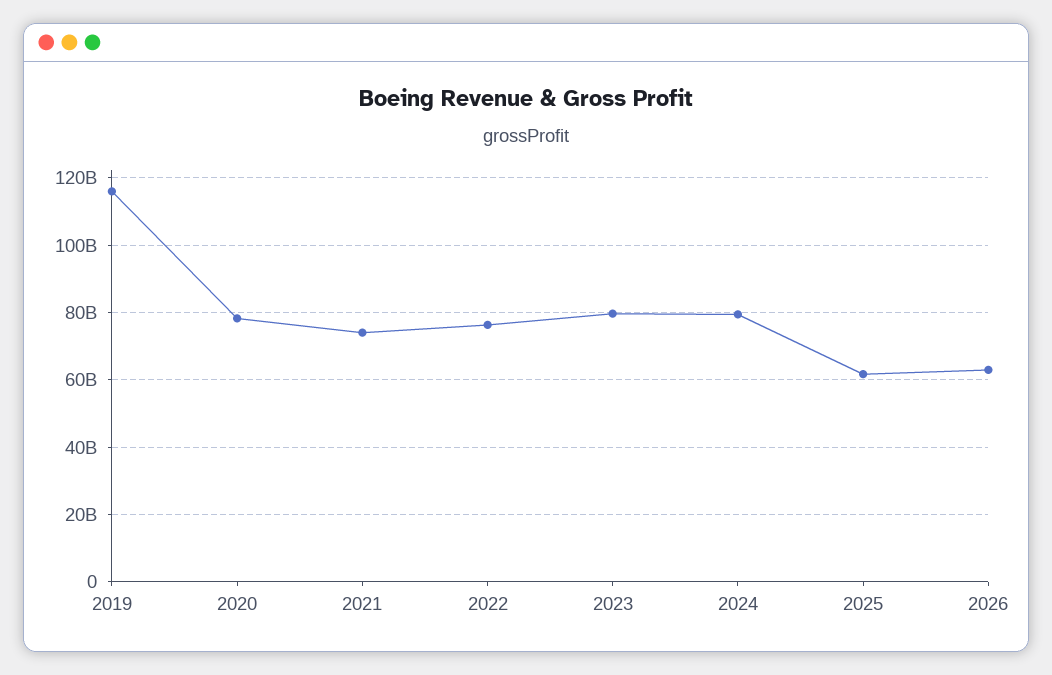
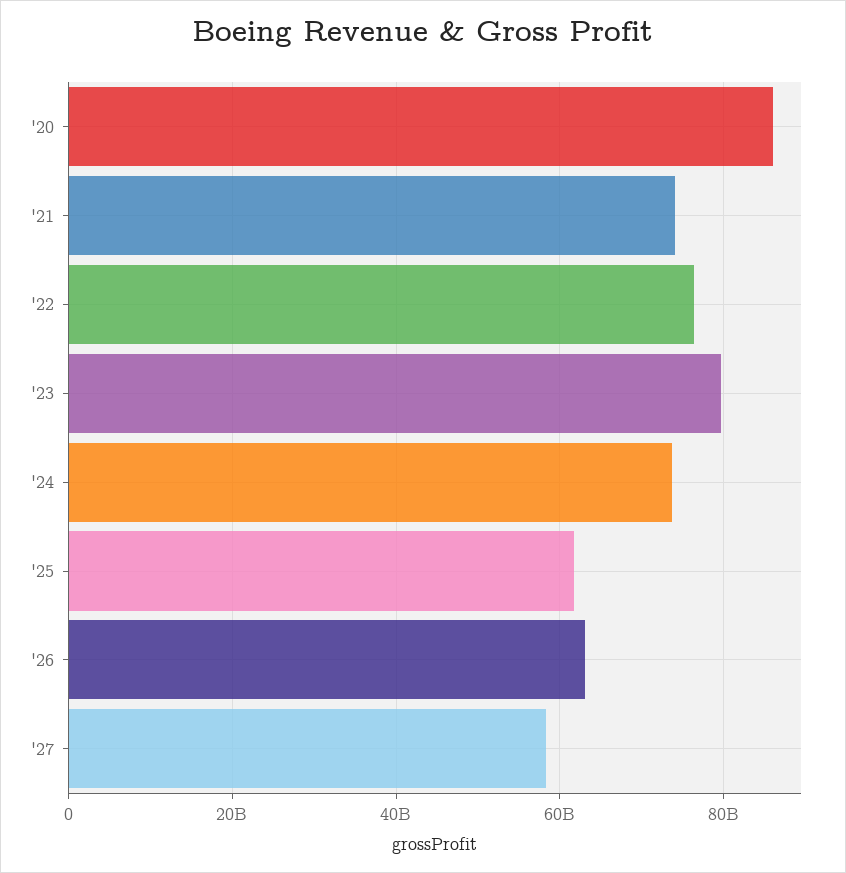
2019: 116000000000 -> none
2020: 78000000000 -> 86000000000
2024: 80000000000 -> 74000000000
'27: none -> 58000000000

